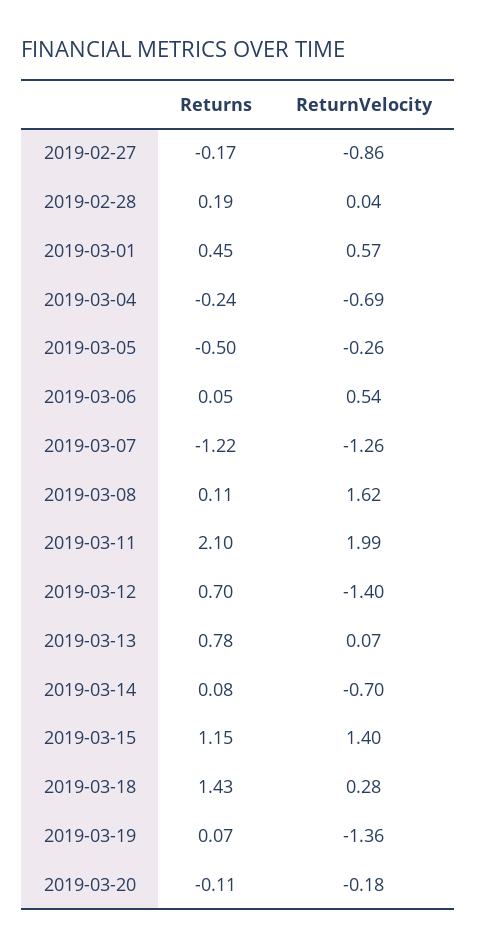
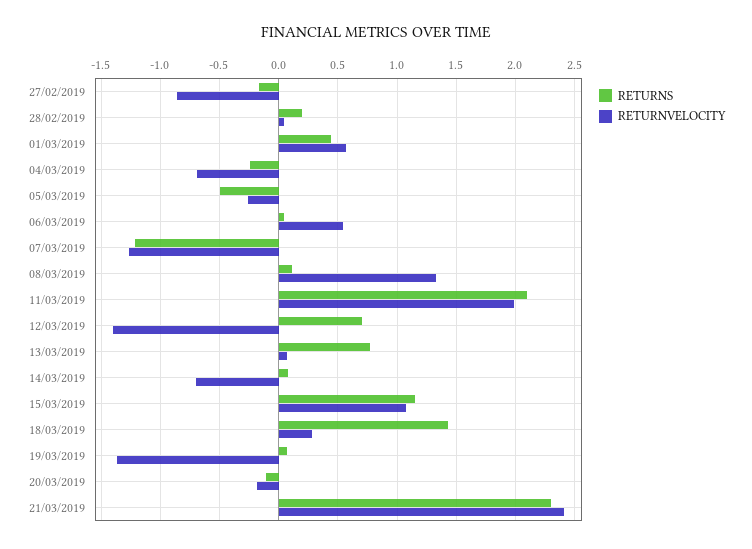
ReturnVelocity, 2019-03-08: 1.62 -> 1.3
ReturnVelocity, 2019-03-15: 1.4 -> 1.1
Returns, 21/03/2019: none -> 2.3
ReturnVelocity, 21/03/2019: none -> 2.4

